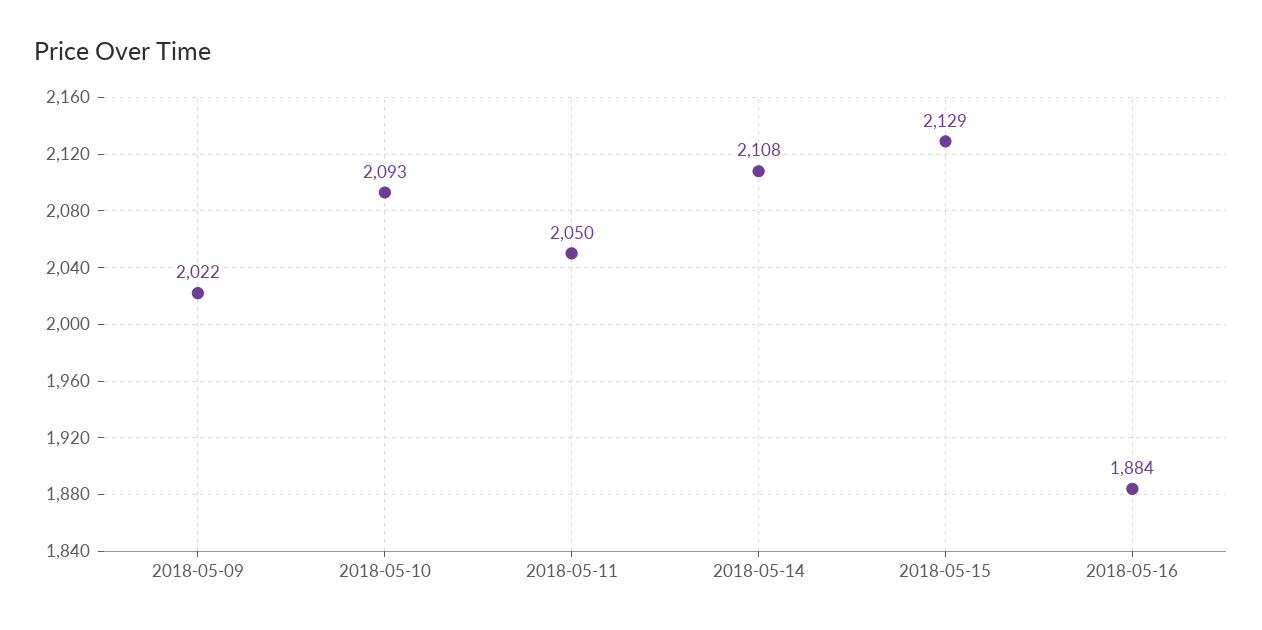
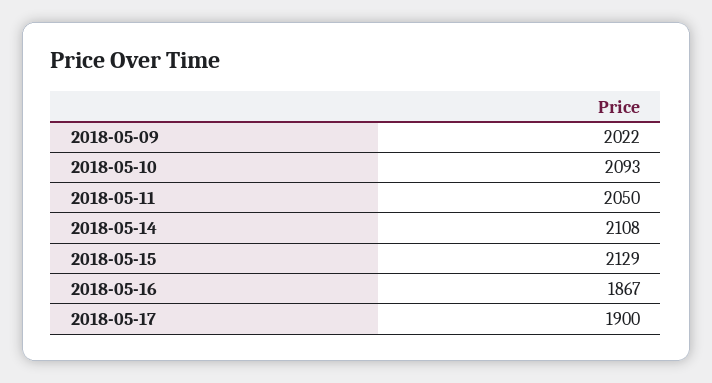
2018-05-16: 1884 -> 1867
2018-05-17: none -> 1900

